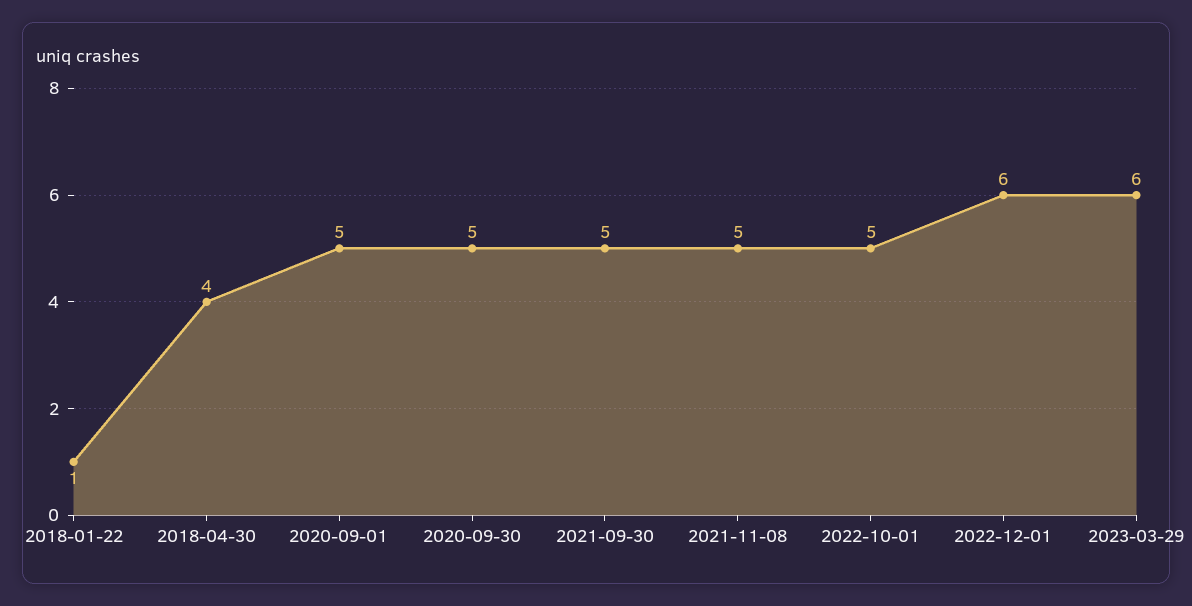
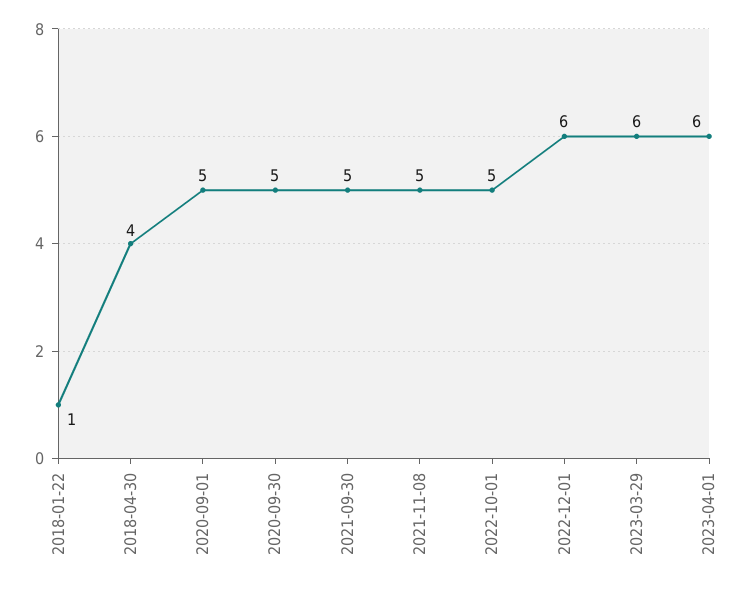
2023-04-01: none -> 6

